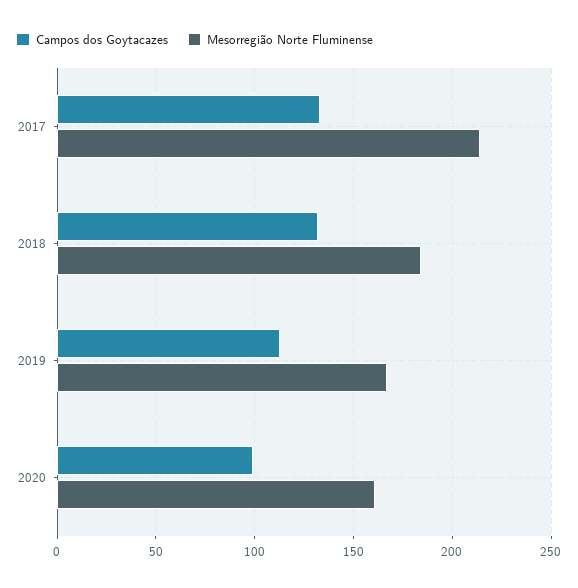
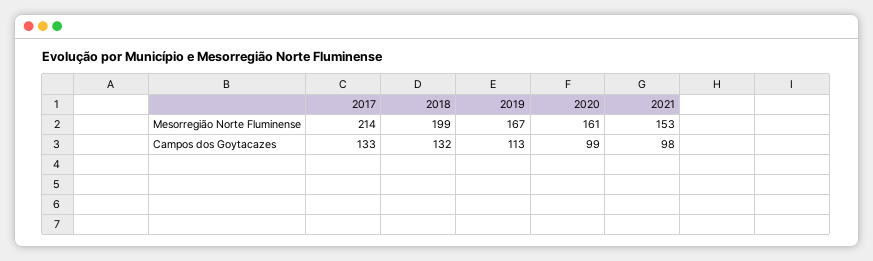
Mesorregião Norte Fluminense, 2018: 185 -> 199
Mesorregião Norte Fluminense, 2021: none -> 153
Campos dos Goytacazes, 2021: none -> 98

